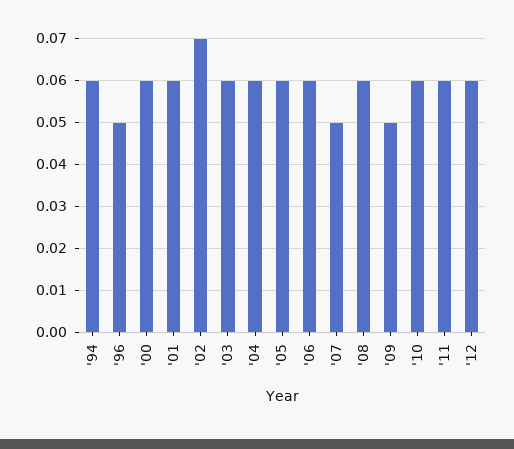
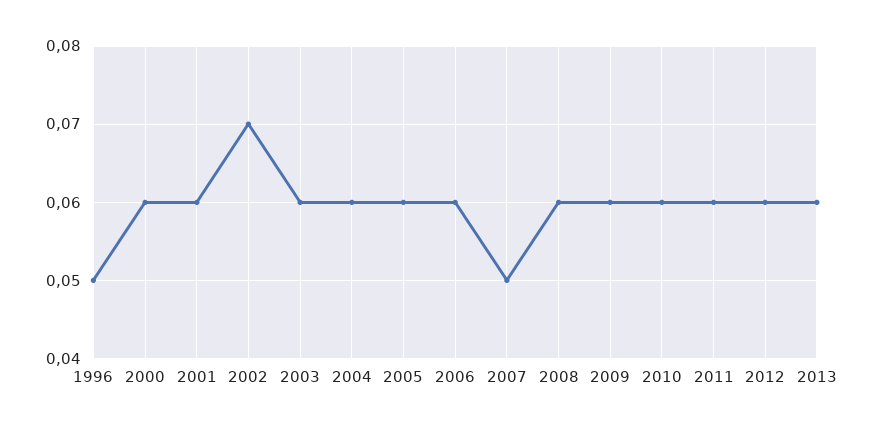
'94: 0.06 -> none
'09: 0.05 -> 0.06
2013: none -> 0.06

